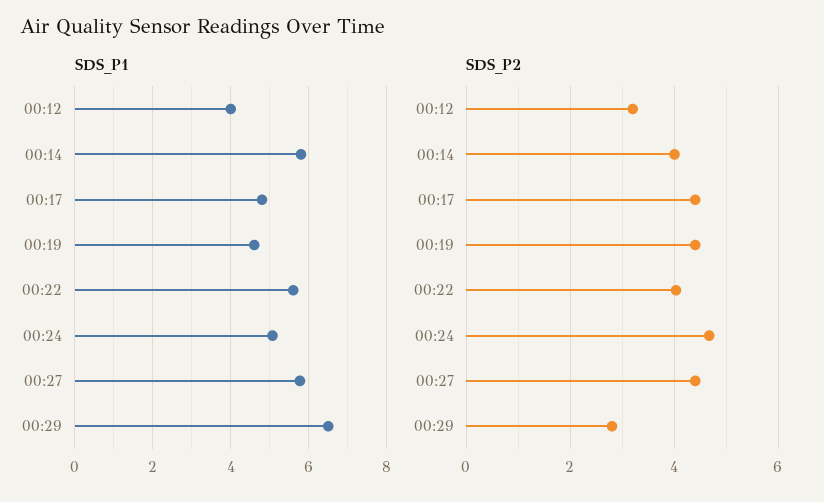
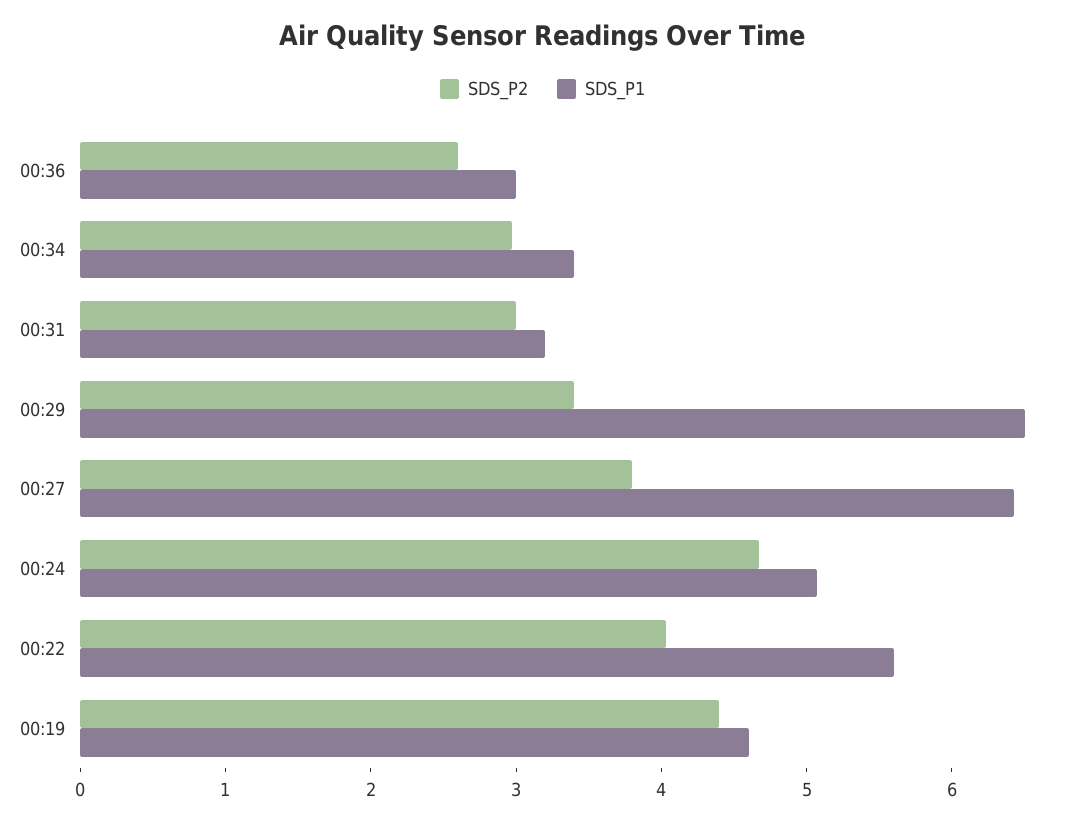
SDS_P1, 00:12: 4 -> none
SDS_P1, 00:14: 5.8 -> none
SDS_P1, 00:17: 4.8 -> none
SDS_P1, 00:27: 5.8 -> 6.4
SDS_P2, 00:12: 3.2 -> none
SDS_P2, 00:14: 4 -> none
SDS_P2, 00:17: 4.4 -> none
SDS_P2, 00:27: 4.4 -> 3.8
SDS_P2, 00:29: 2.8 -> 3.4
SDS_P2, 00:36: none -> 2.6
SDS_P1, 00:36: none -> 3
SDS_P2, 00:34: none -> 3
SDS_P1, 00:34: none -> 3.4
SDS_P2, 00:31: none -> 3
SDS_P1, 00:31: none -> 3.2

